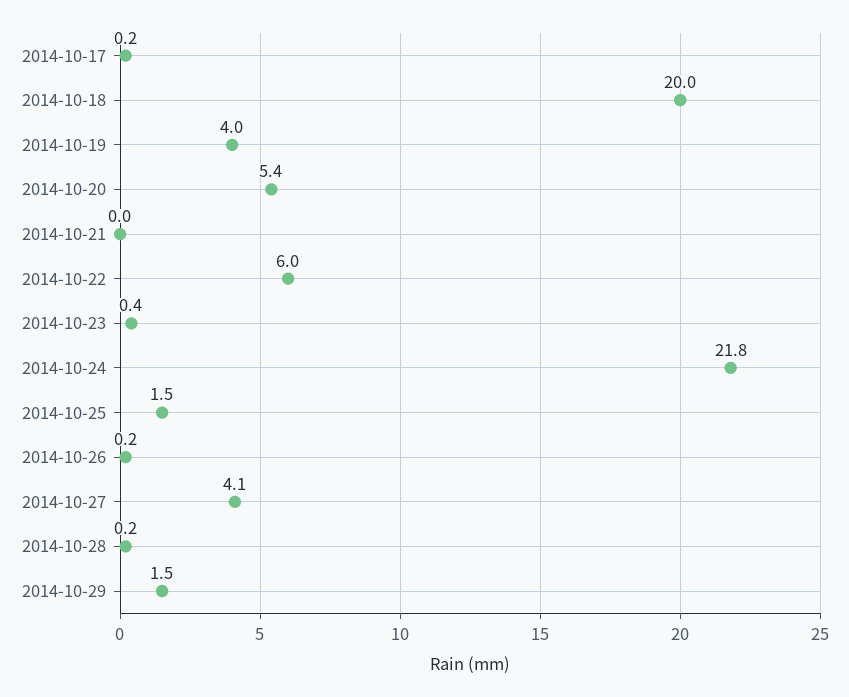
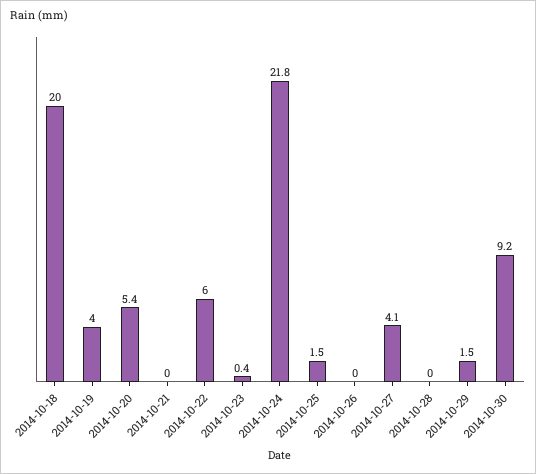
2014-10-17: 0.2 -> none
2014-10-26: 0.2 -> 0
2014-10-28: 0.2 -> 0
2014-10-30: none -> 9.2

